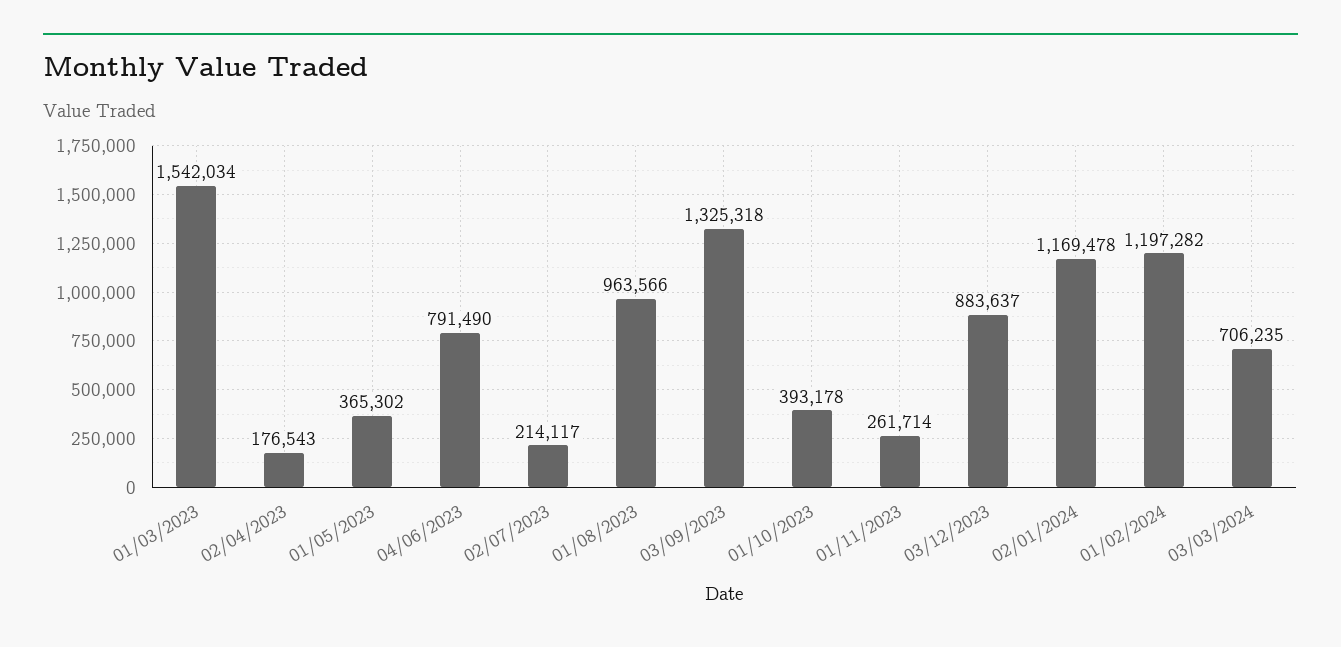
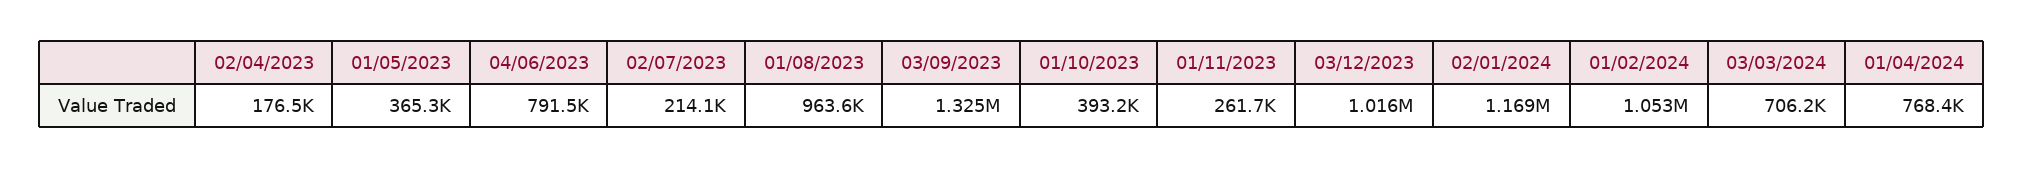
01/03/2023: 1542034 -> none
03/12/2023: 883637 -> 1016000
01/02/2024: 1197282 -> 1053000
01/04/2024: none -> 768400

